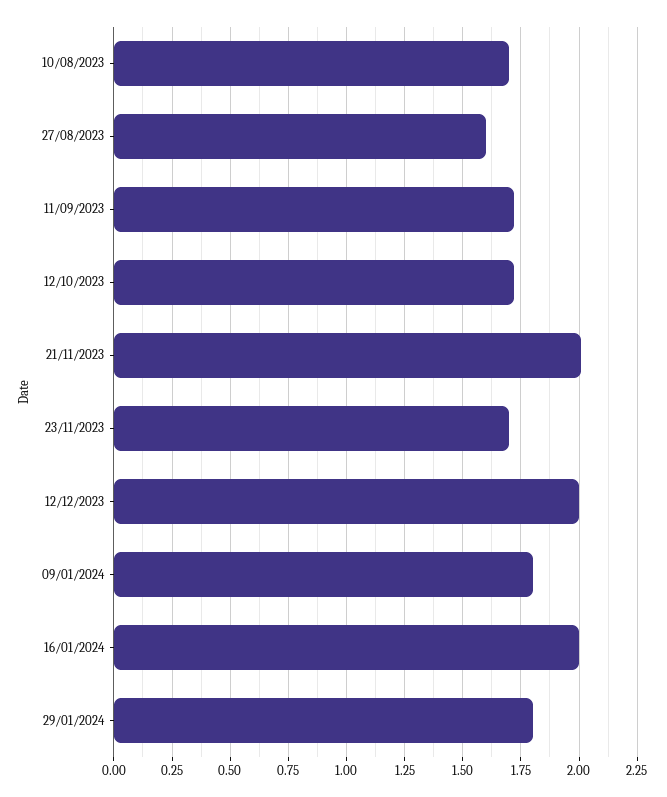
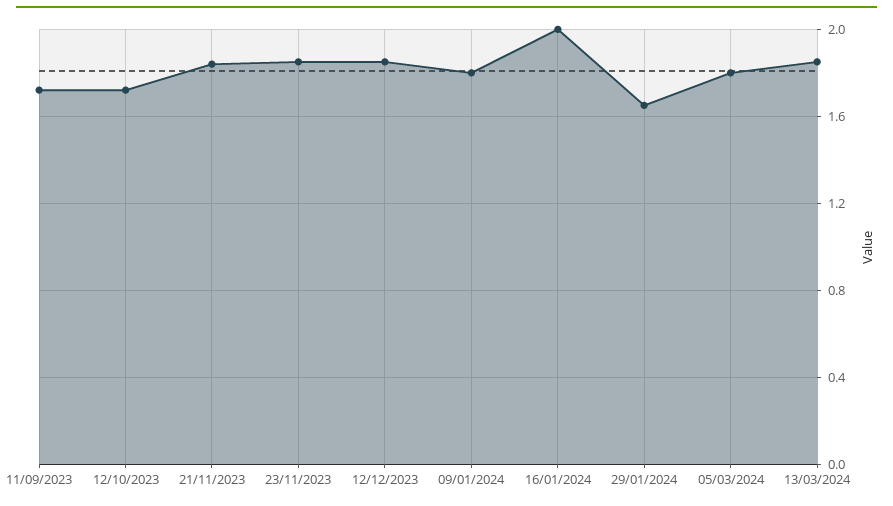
10/08/2023: 1.7 -> none
27/08/2023: 1.6 -> none
21/11/2023: 2 -> 1.85
23/11/2023: 1.7 -> 1.85
12/12/2023: 2 -> 1.85
29/01/2024: 1.8 -> 1.65
05/03/2024: none -> 1.8
13/03/2024: none -> 1.85

